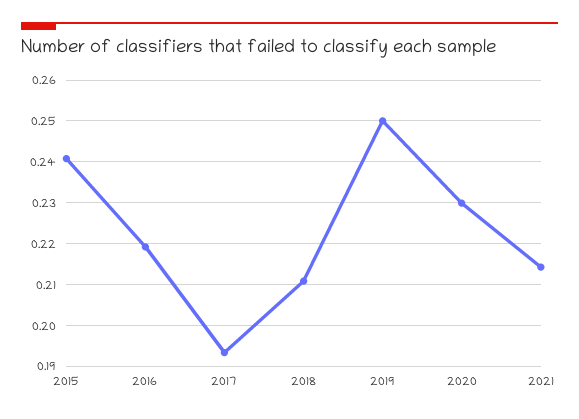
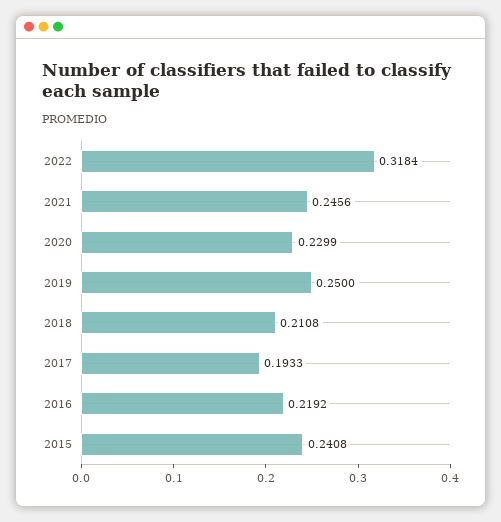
2021: 0.214 -> 0.2456
2022: none -> 0.3184

